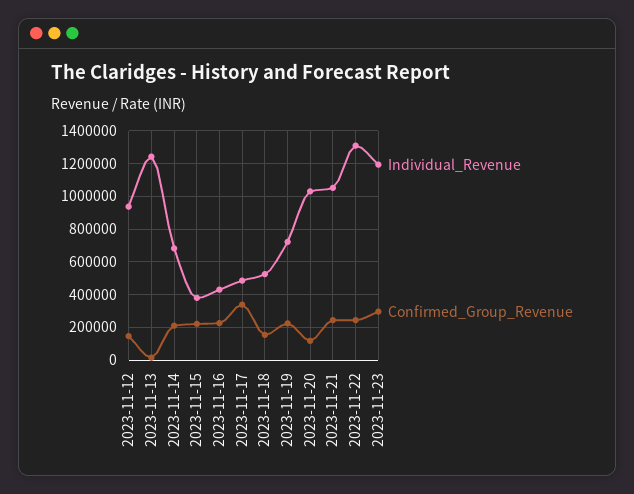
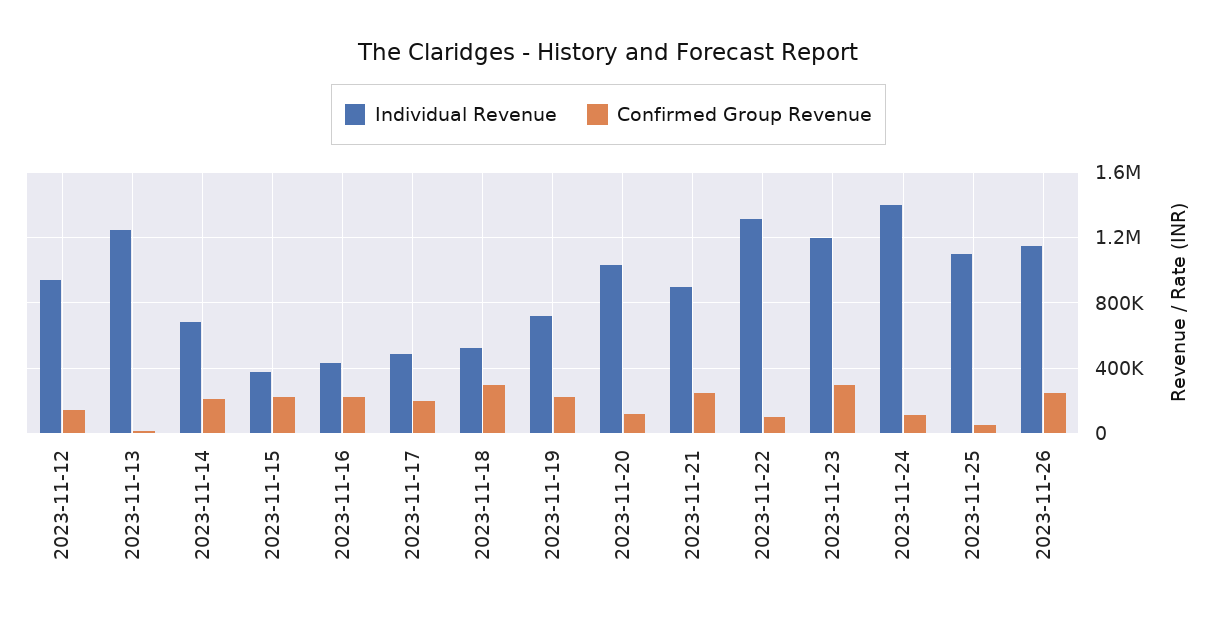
Confirmed_Group_Revenue, 2023-11-17: 350000 -> 200000
Confirmed_Group_Revenue, 2023-11-18: 150000 -> 300000
Individual_Revenue, 2023-11-21: 1050000 -> 900000
Confirmed_Group_Revenue, 2023-11-22: 250000 -> 100000
Individual_Revenue, 2023-11-24: none -> 1400000
Confirmed_Group_Revenue, 2023-11-24: none -> 100000
Individual_Revenue, 2023-11-25: none -> 1100000
Confirmed_Group_Revenue, 2023-11-25: none -> 50000
Individual_Revenue, 2023-11-26: none -> 1150000
Confirmed_Group_Revenue, 2023-11-26: none -> 250000

